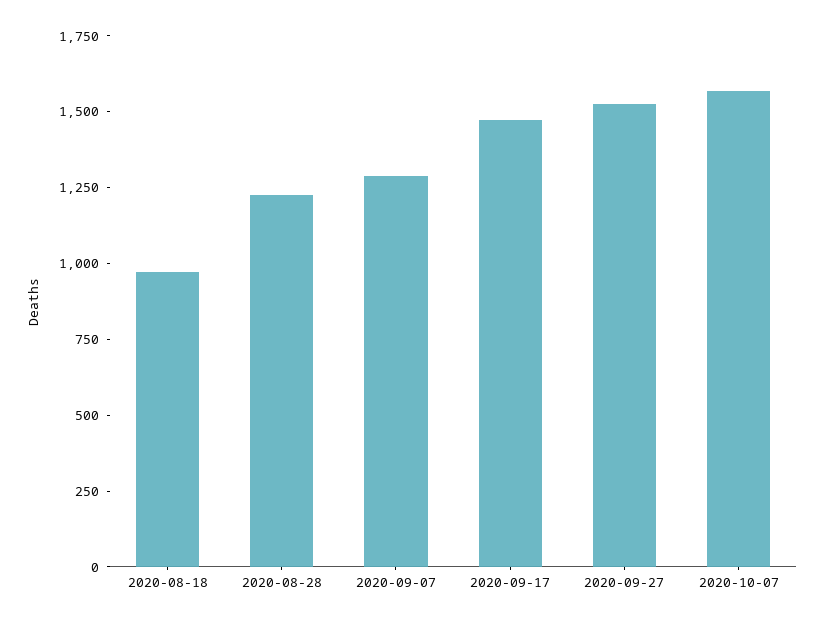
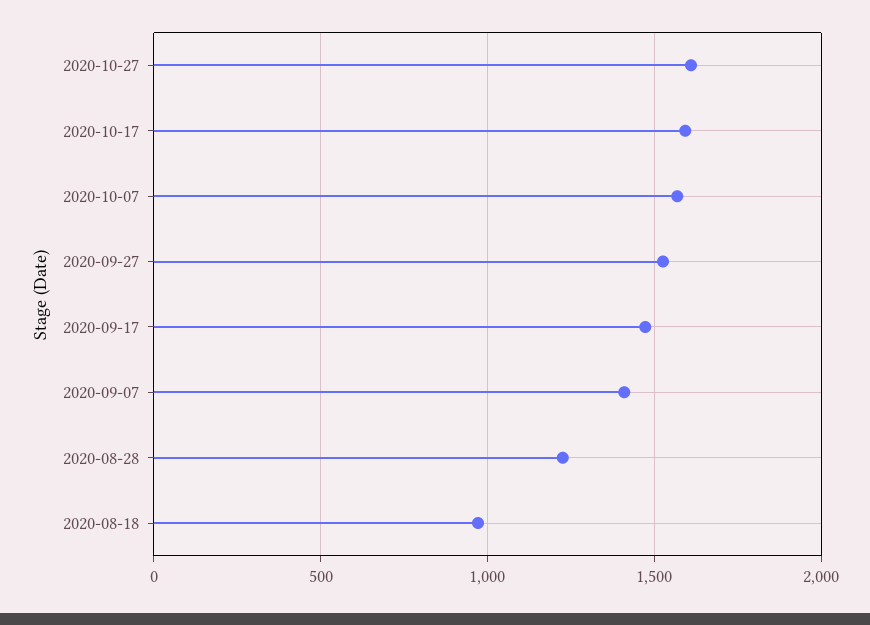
2020-09-07: 1300 -> 1400
2020-10-27: none -> 1600
2020-10-17: none -> 1600

